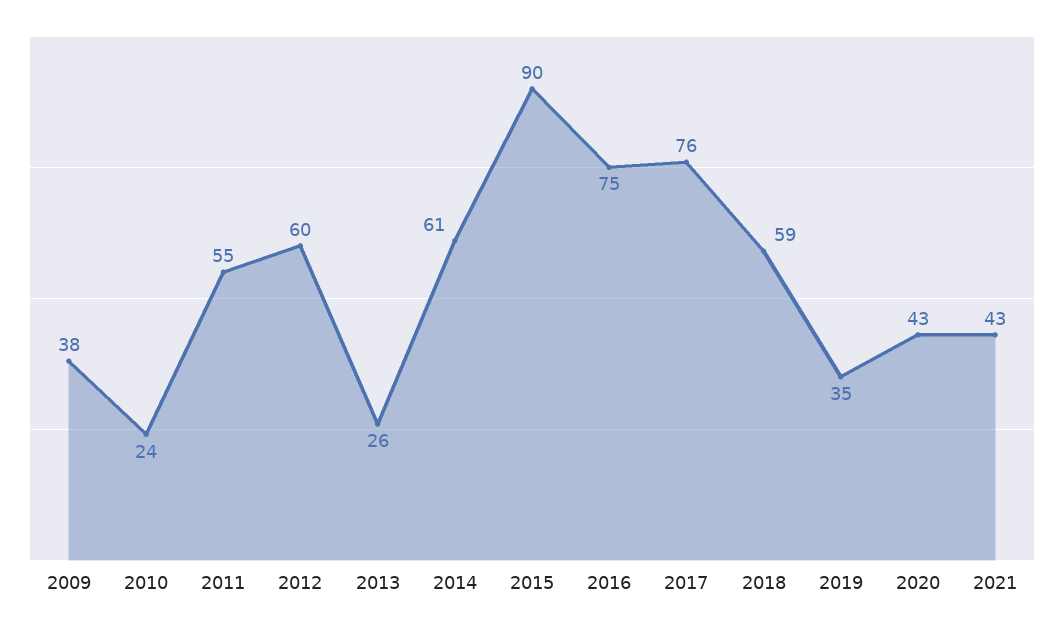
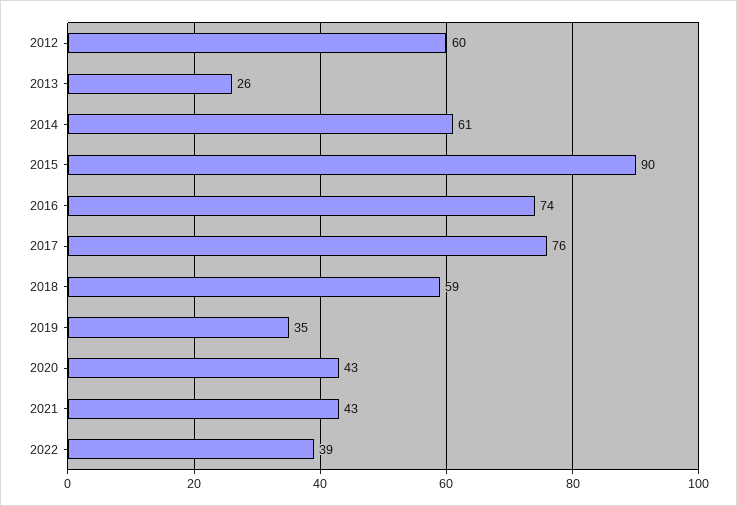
2009: 38 -> none
2010: 24 -> none
2011: 55 -> none
2016: 75 -> 74
2022: none -> 39

